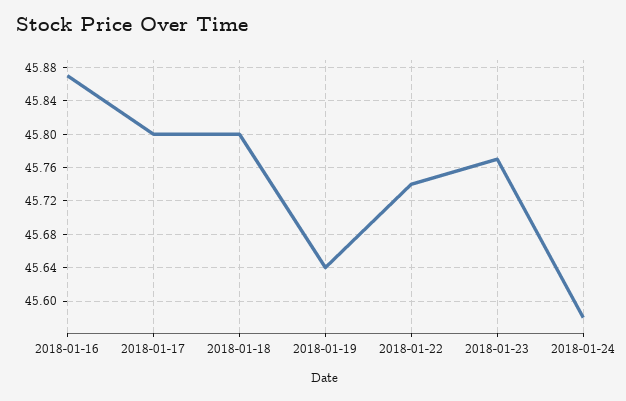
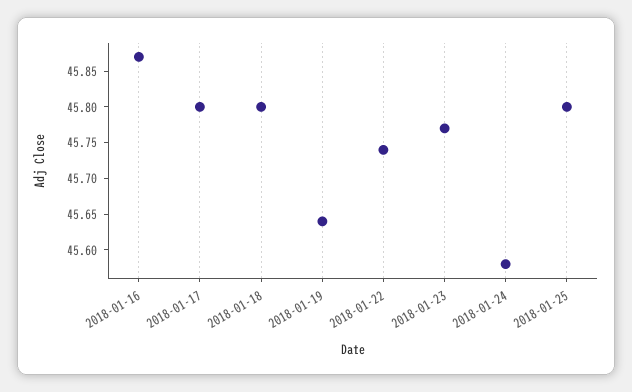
2018-01-25: none -> 45.8

